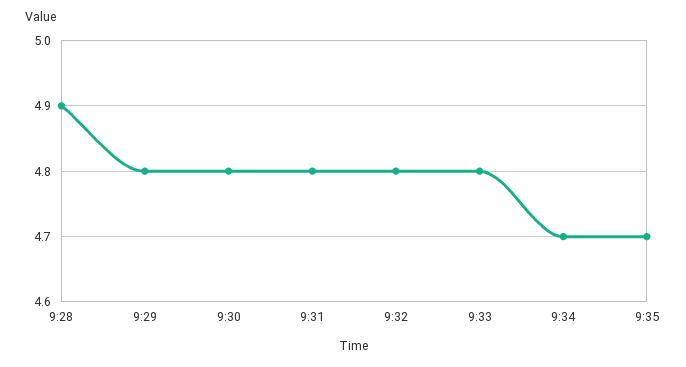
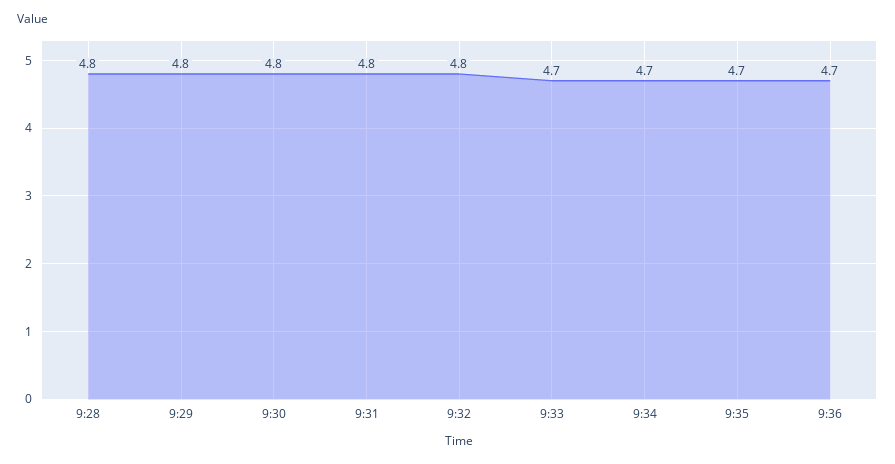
9:28: 4.9 -> 4.8
9:33: 4.8 -> 4.7
9:36: none -> 4.7

